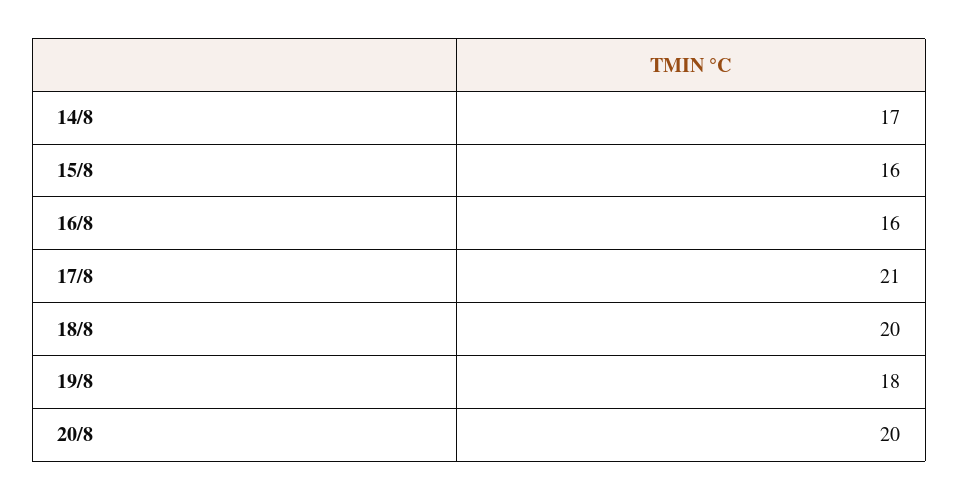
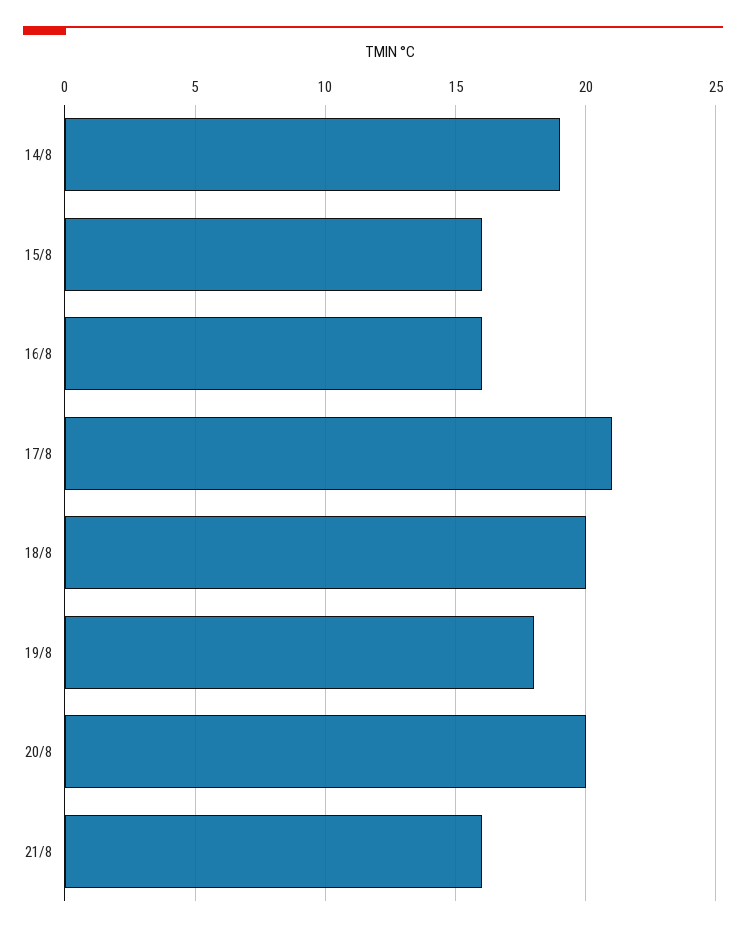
14/8: 17 -> 19
21/8: none -> 16

